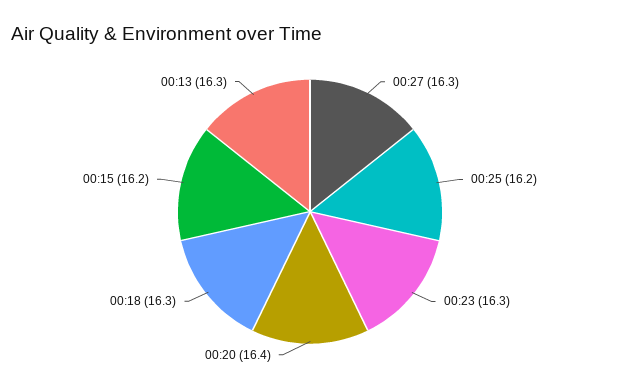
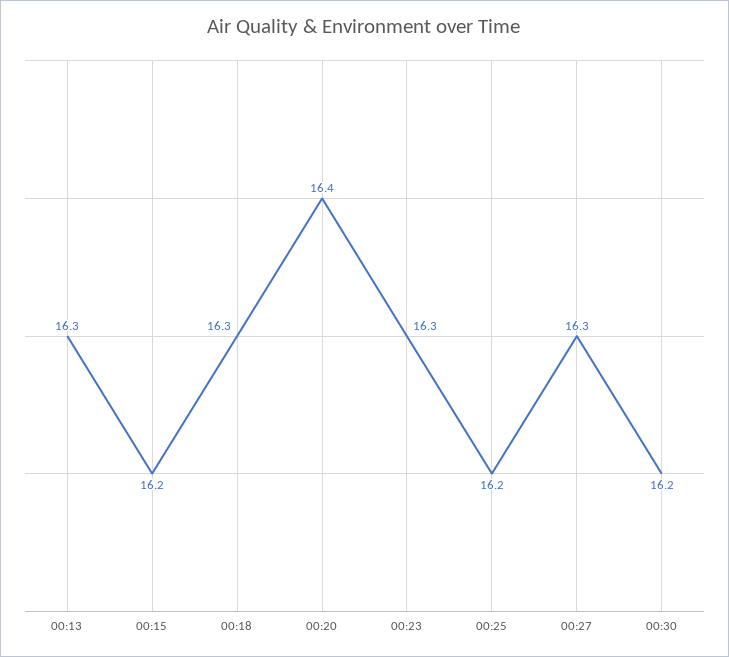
00:30: none -> 16.2

